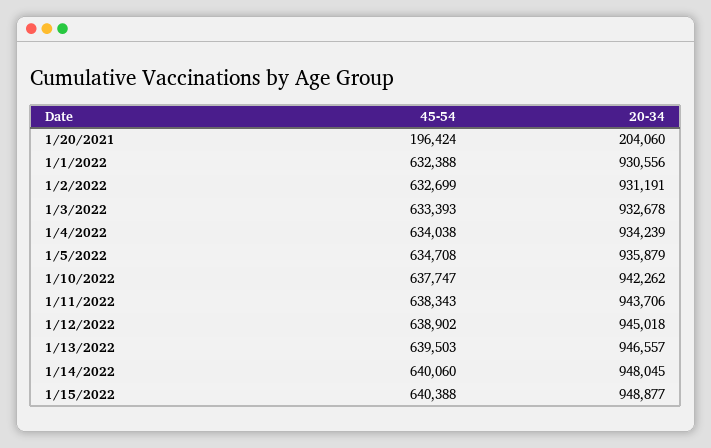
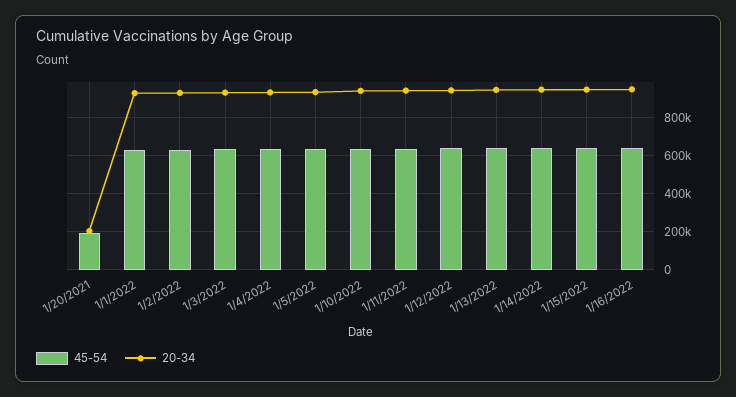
45-54, 1/16/2022: none -> 650000
20-34, 1/16/2022: none -> 950000

